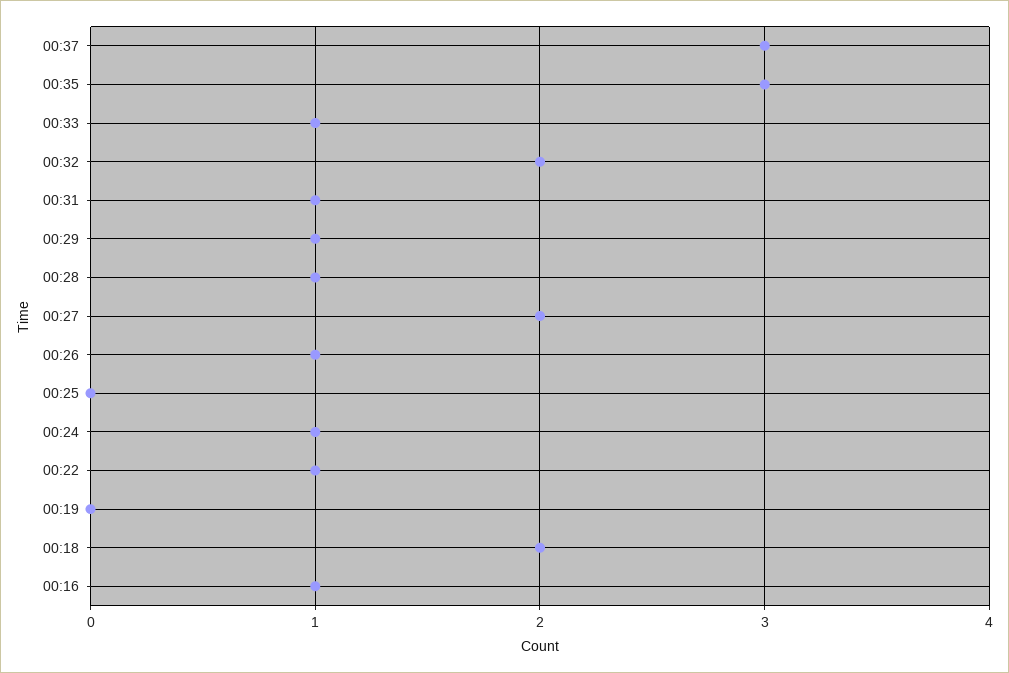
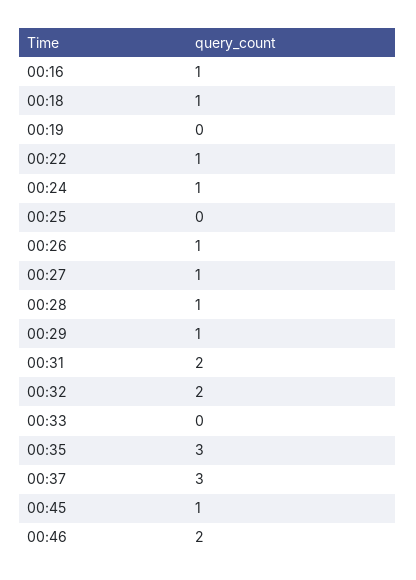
00:33: 1 -> 0
00:31: 1 -> 2
00:27: 2 -> 1
00:18: 2 -> 1
00:45: none -> 1
00:46: none -> 2

